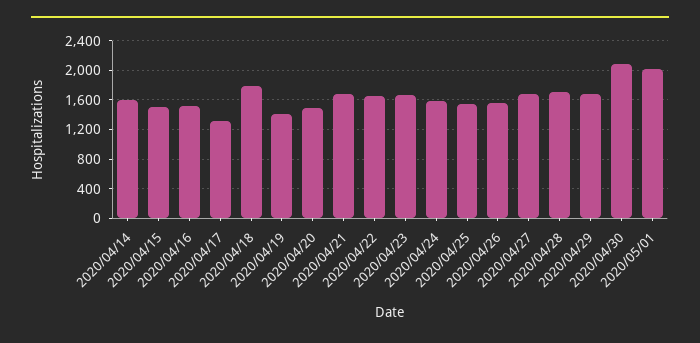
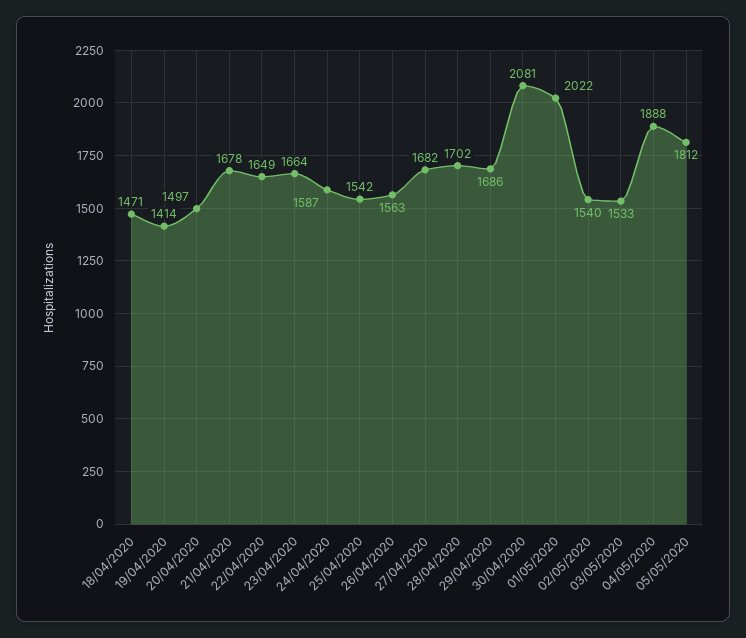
2020/04/14: 1600 -> none
2020/04/15: 1500 -> none
2020/04/16: 1500 -> none
2020/04/17: 1300 -> none
2020/04/18: 1800 -> 1471
02/05/2020: none -> 1540
03/05/2020: none -> 1533
04/05/2020: none -> 1888
05/05/2020: none -> 1812

